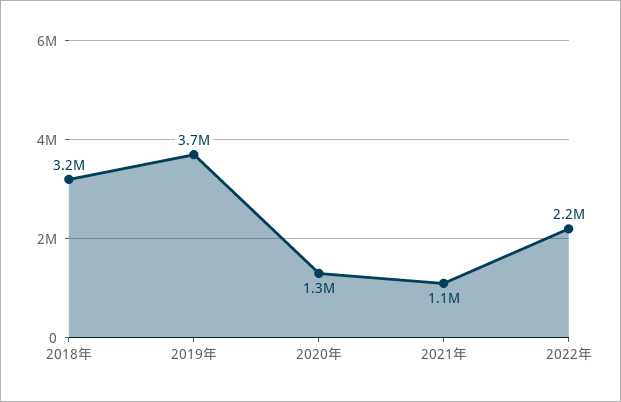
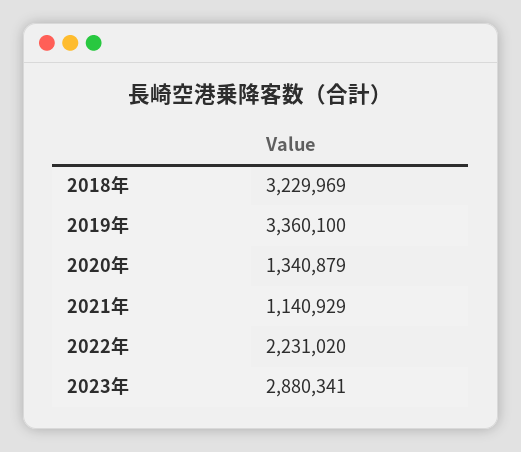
2019年: 3700000 -> 3360100
2023年: none -> 2880341

